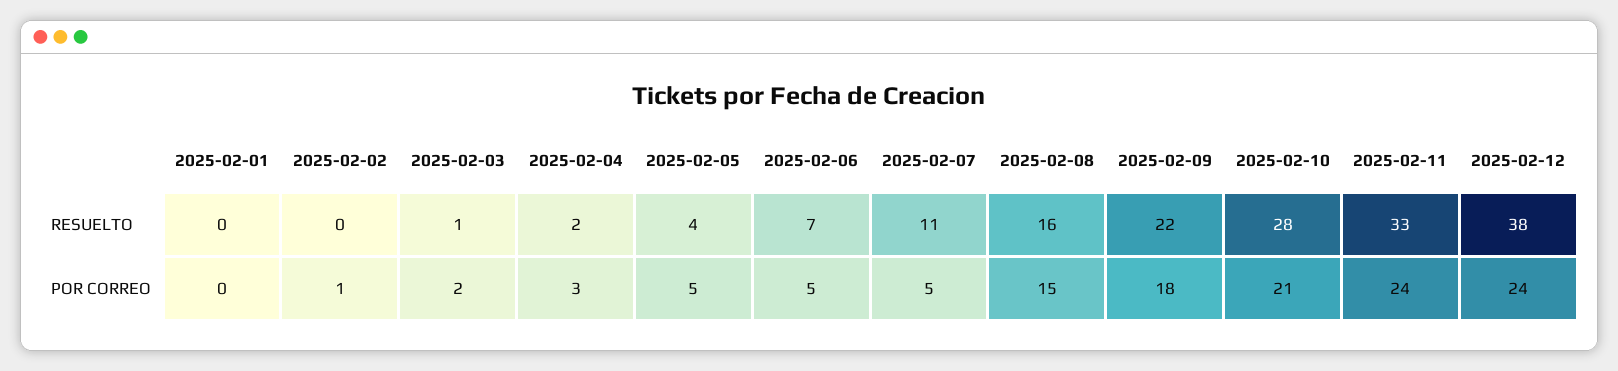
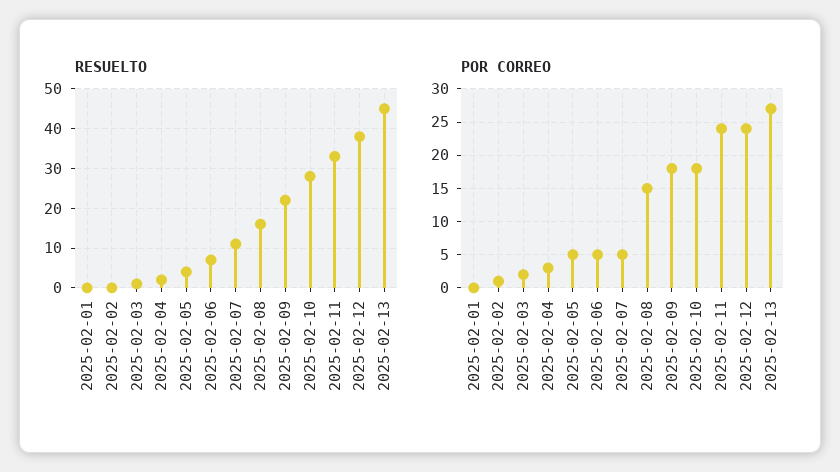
POR CORREO, 2025-02-10: 21 -> 18
RESUELTO, 2025-02-13: none -> 45
POR CORREO, 2025-02-13: none -> 27

